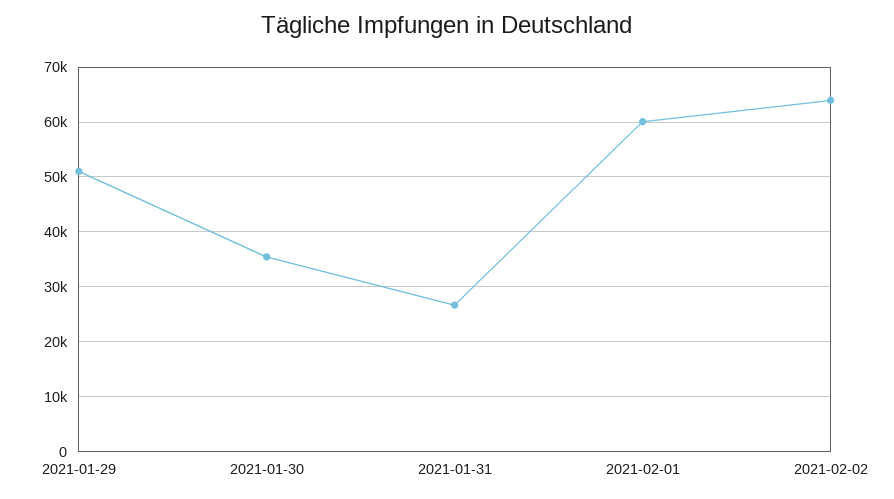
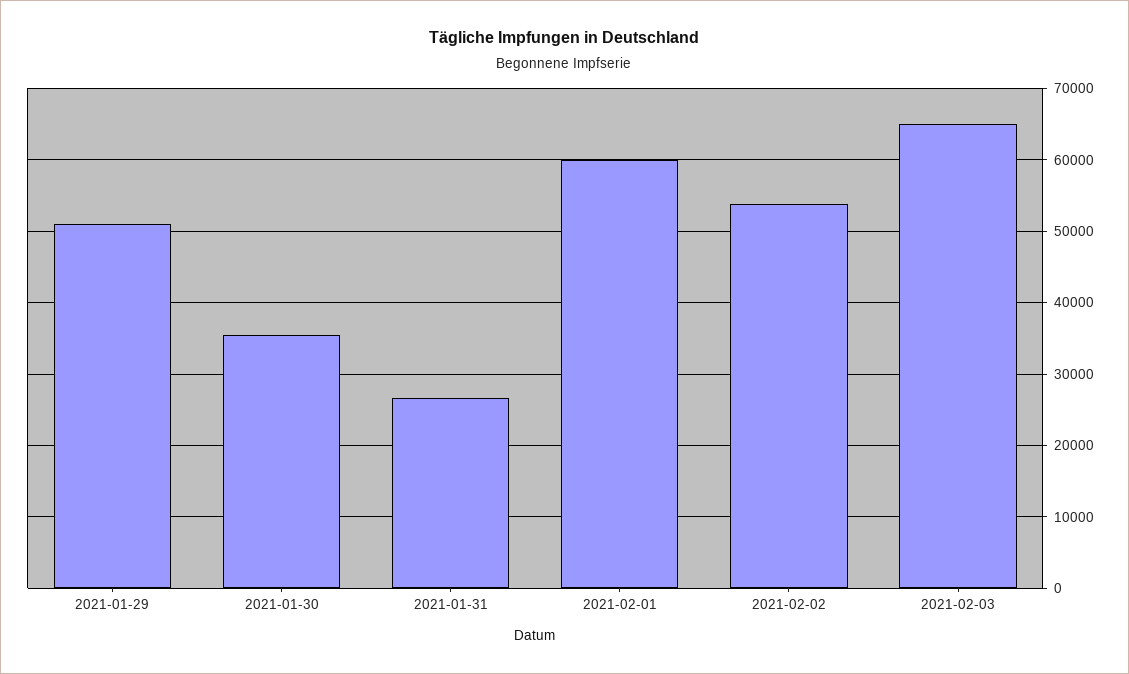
2021-02-02: 64000 -> 54000
2021-02-03: none -> 65000

